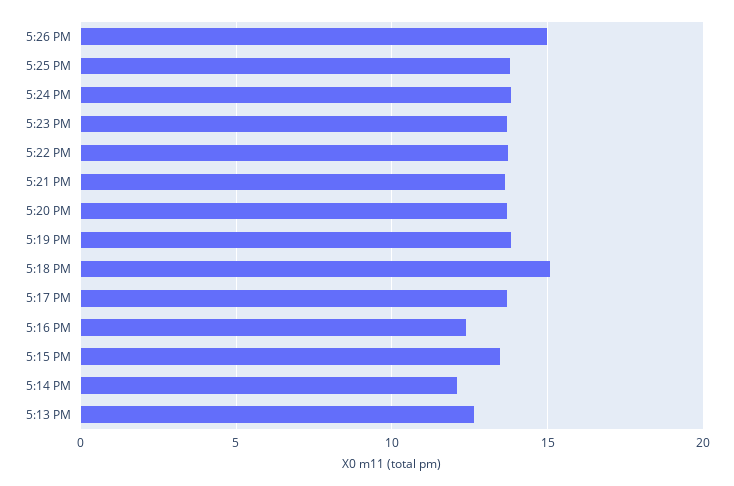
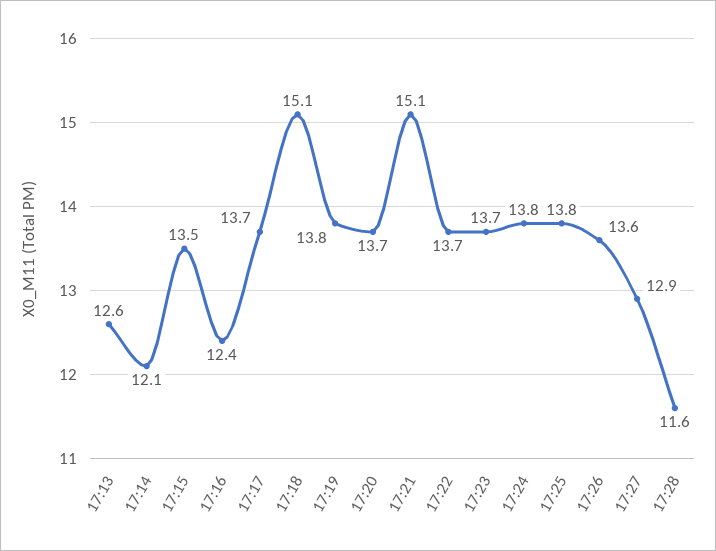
5:26 PM: 15 -> 13.6
5:21 PM: 13.5 -> 15.1
17:27: none -> 12.9
17:28: none -> 11.6

